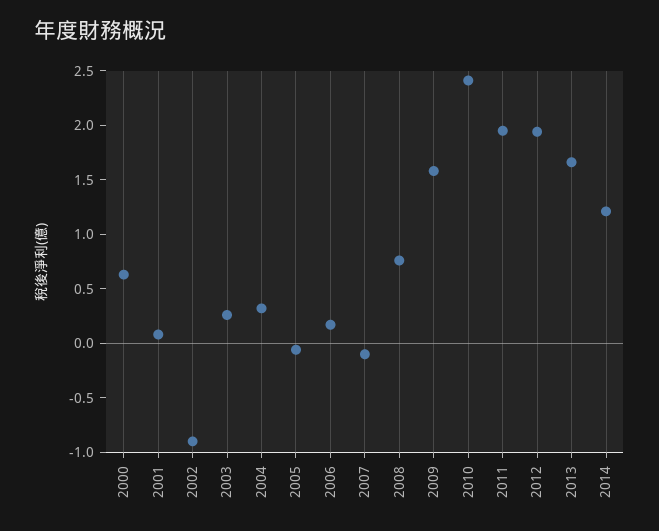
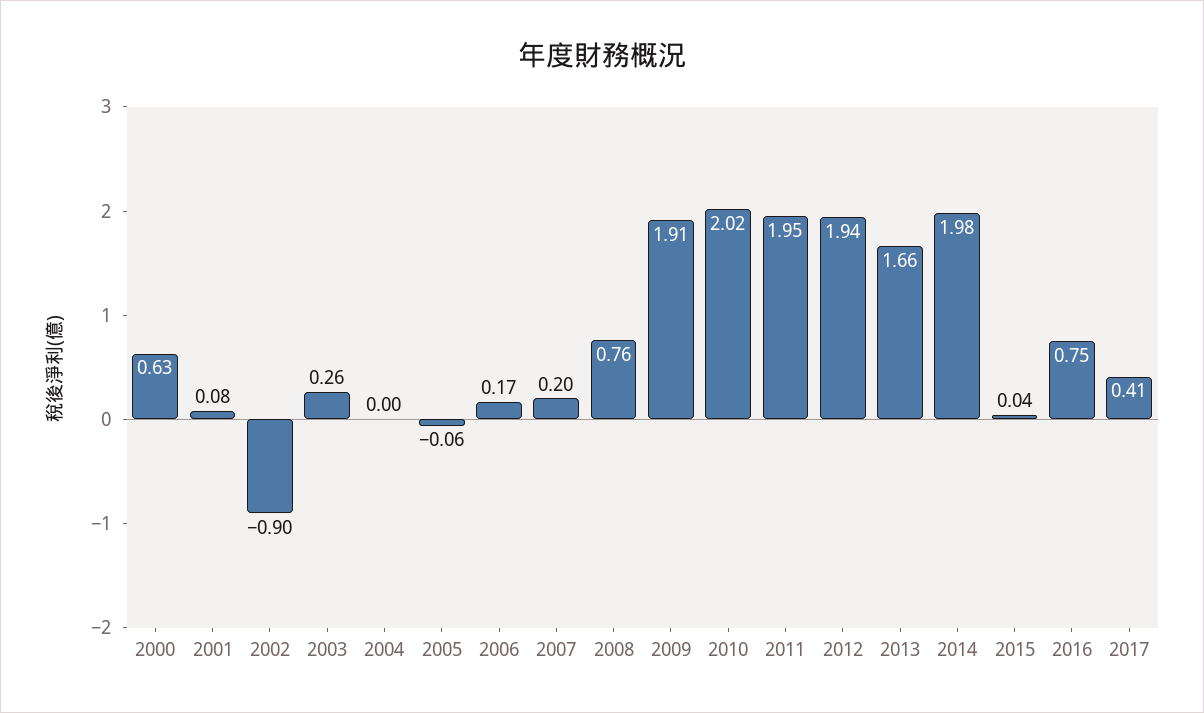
2004: 0.3 -> 0
2007: -0.1 -> 0.2
2009: 1.6 -> 1.91
2010: 2.4 -> 2.02
2014: 1.2 -> 1.98
2015: none -> 0.04
2016: none -> 0.75
2017: none -> 0.41

